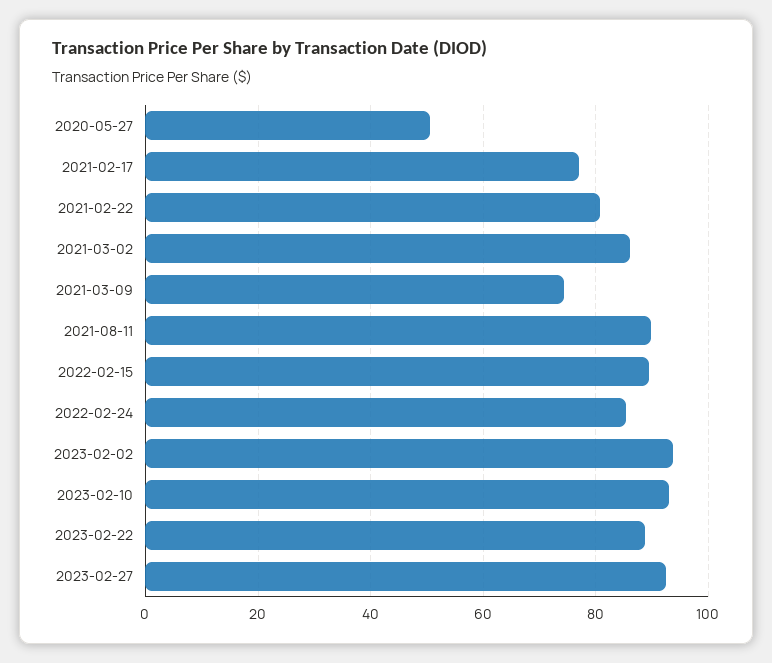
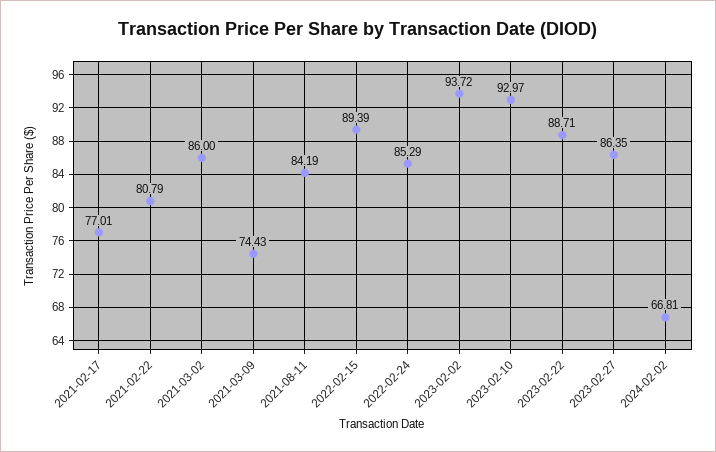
2020-05-27: 50 -> none
2021-08-11: 90 -> 84.19
2023-02-27: 92 -> 86.35
2024-02-02: none -> 66.81

